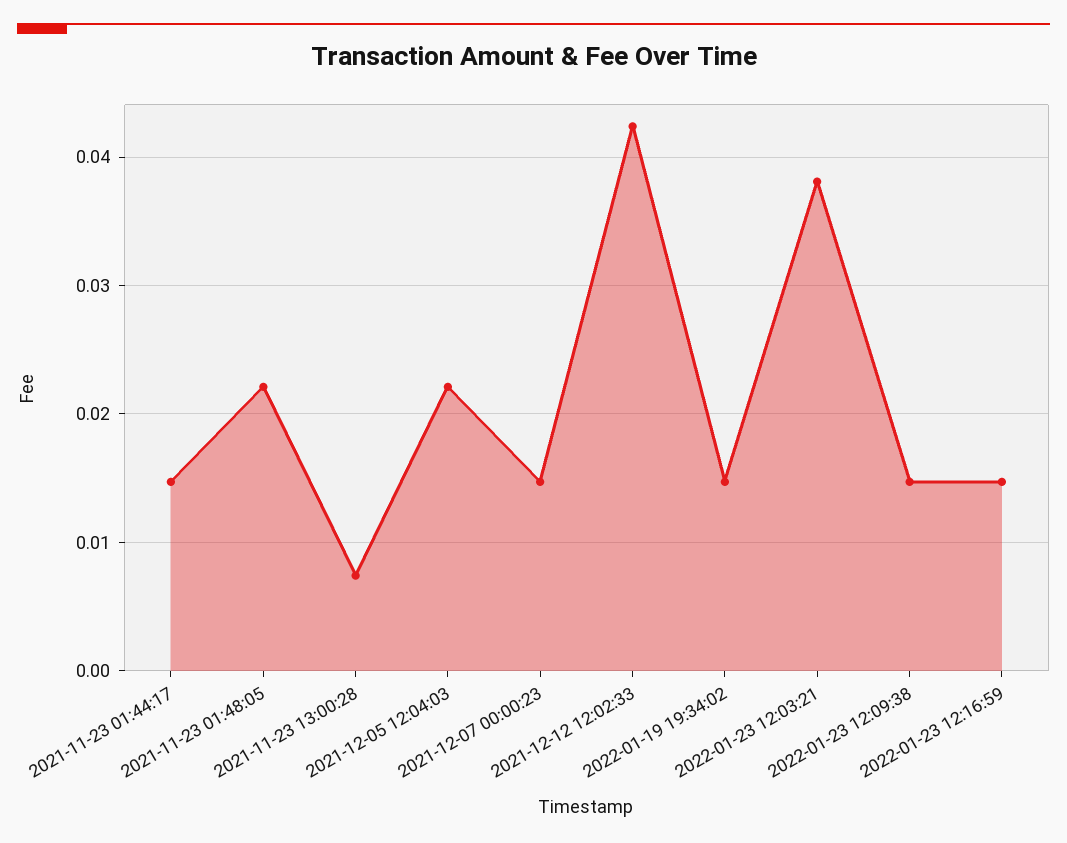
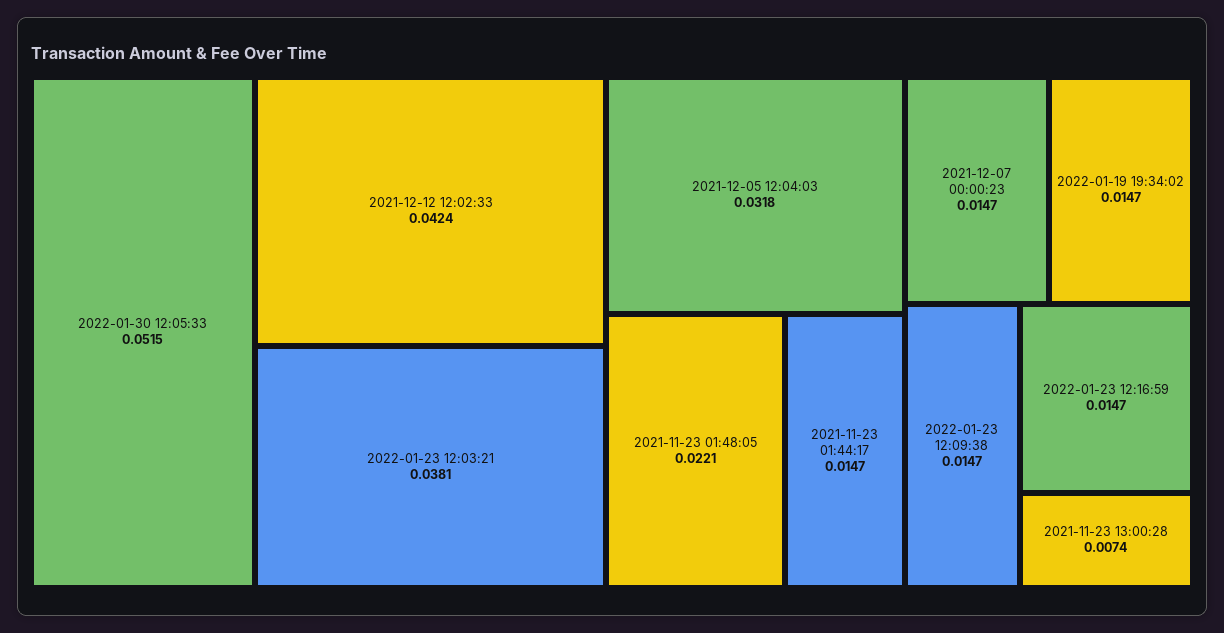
2021-12-05 12:04:03: 0.022 -> 0.0318
2022-01-30 12:05:33: none -> 0.0515

